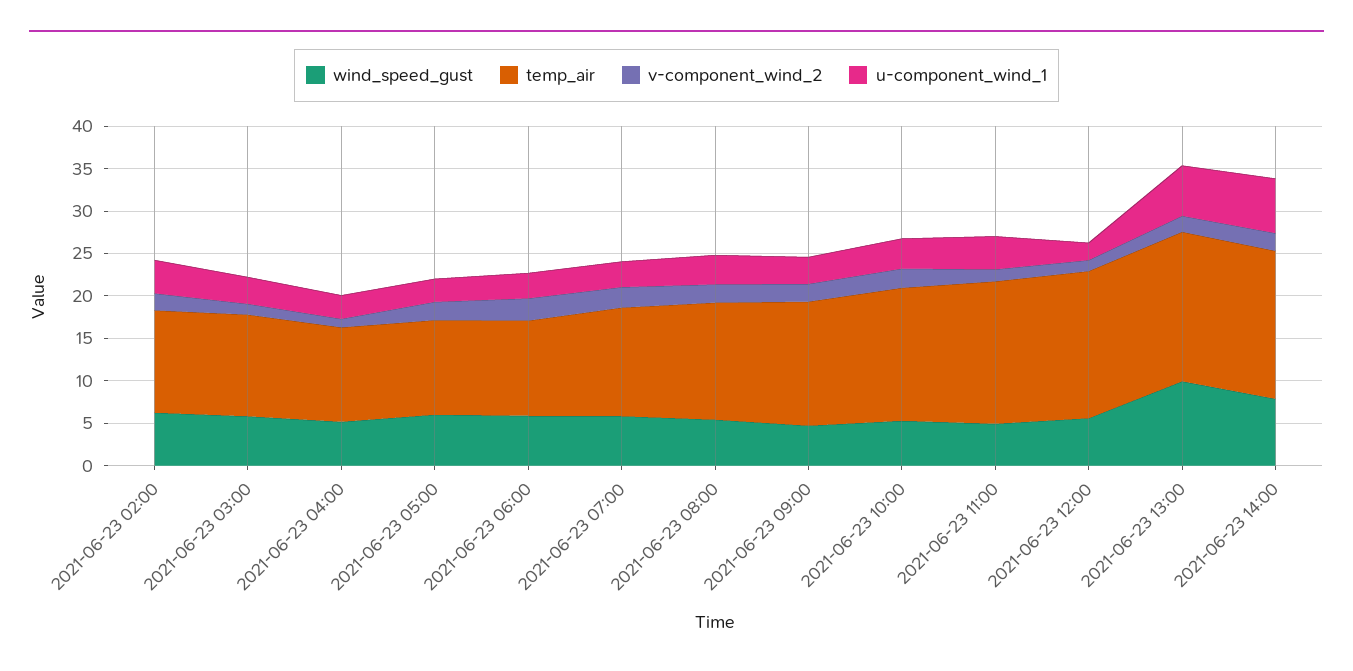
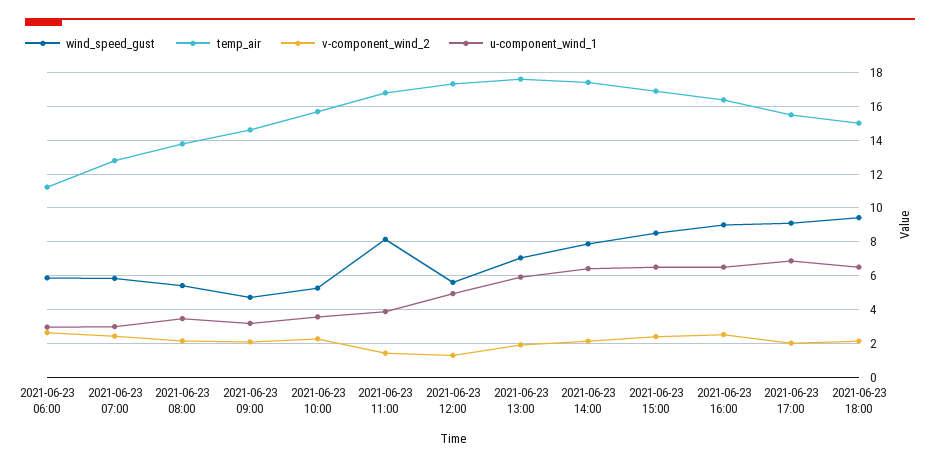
wind_speed_gust, 2021-06-23 02:00: 6 -> none
temp_air, 2021-06-23 02:00: 12 -> none
v-component_wind_2, 2021-06-23 02:00: 2 -> none
u-component_wind_1, 2021-06-23 02:00: 4 -> none
wind_speed_gust, 2021-06-23 03:00: 6 -> none
temp_air, 2021-06-23 03:00: 12 -> none
v-component_wind_2, 2021-06-23 03:00: 1 -> none
u-component_wind_1, 2021-06-23 03:00: 3 -> none
wind_speed_gust, 2021-06-23 04:00: 5 -> none
temp_air, 2021-06-23 04:00: 11 -> none
v-component_wind_2, 2021-06-23 04:00: 1 -> none
u-component_wind_1, 2021-06-23 04:00: 3 -> none
wind_speed_gust, 2021-06-23 05:00: 6 -> none
temp_air, 2021-06-23 05:00: 11 -> none
v-component_wind_2, 2021-06-23 05:00: 2 -> none
u-component_wind_1, 2021-06-23 05:00: 3 -> none
wind_speed_gust, 2021-06-23 11:00: 5 -> 8
u-component_wind_1, 2021-06-23 12:00: 2 -> 5
wind_speed_gust, 2021-06-23 13:00: 10 -> 7
wind_speed_gust, 2021-06-23 15:00: none -> 8.5
temp_air, 2021-06-23 15:00: none -> 17
v-component_wind_2, 2021-06-23 15:00: none -> 2.5
u-component_wind_1, 2021-06-23 15:00: none -> 6.5
wind_speed_gust, 2021-06-23 16:00: none -> 9
temp_air, 2021-06-23 16:00: none -> 16.5
v-component_wind_2, 2021-06-23 16:00: none -> 2.5
u-component_wind_1, 2021-06-23 16:00: none -> 6.5
wind_speed_gust, 2021-06-23 17:00: none -> 9
temp_air, 2021-06-23 17:00: none -> 15.5
v-component_wind_2, 2021-06-23 17:00: none -> 2
u-component_wind_1, 2021-06-23 17:00: none -> 7
wind_speed_gust, 2021-06-23 18:00: none -> 9.5
temp_air, 2021-06-23 18:00: none -> 15
v-component_wind_2, 2021-06-23 18:00: none -> 2
u-component_wind_1, 2021-06-23 18:00: none -> 6.5

